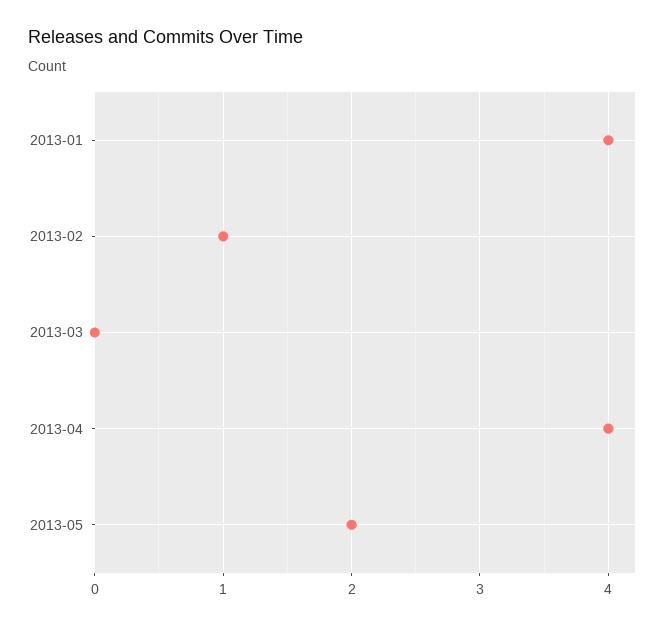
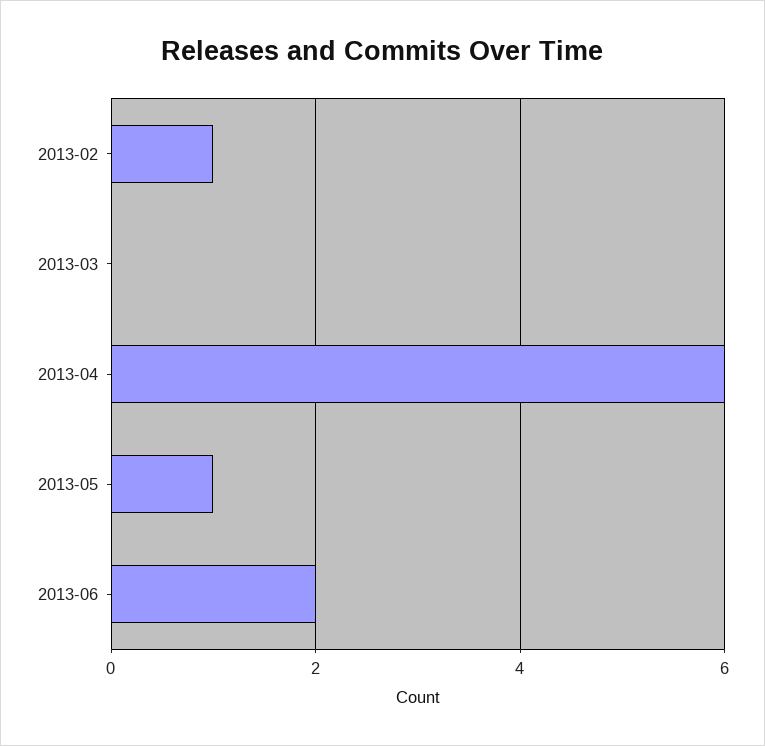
2013-01: 4 -> none
2013-04: 4 -> 6
2013-05: 2 -> 1
2013-06: none -> 2

